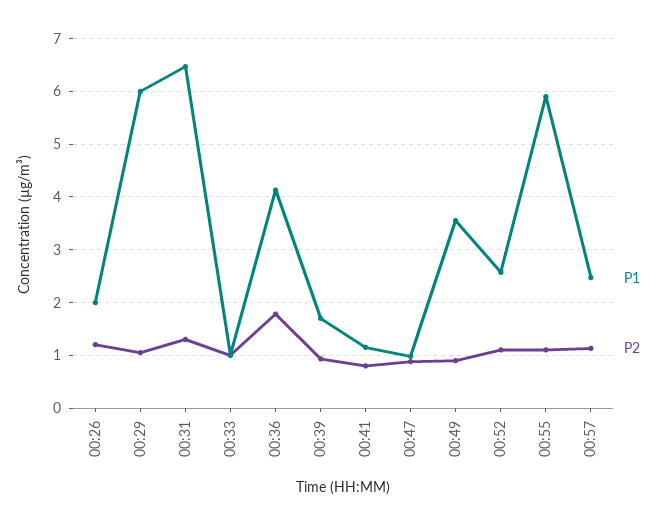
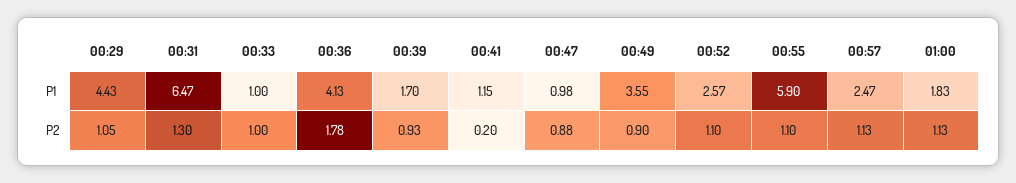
P1, 00:26: 2 -> none
P2, 00:26: 1.2 -> none
P1, 00:29: 6 -> 4.43
P2, 00:41: 0.8 -> 0.2
P1, 01:00: none -> 1.83
P2, 01:00: none -> 1.13

